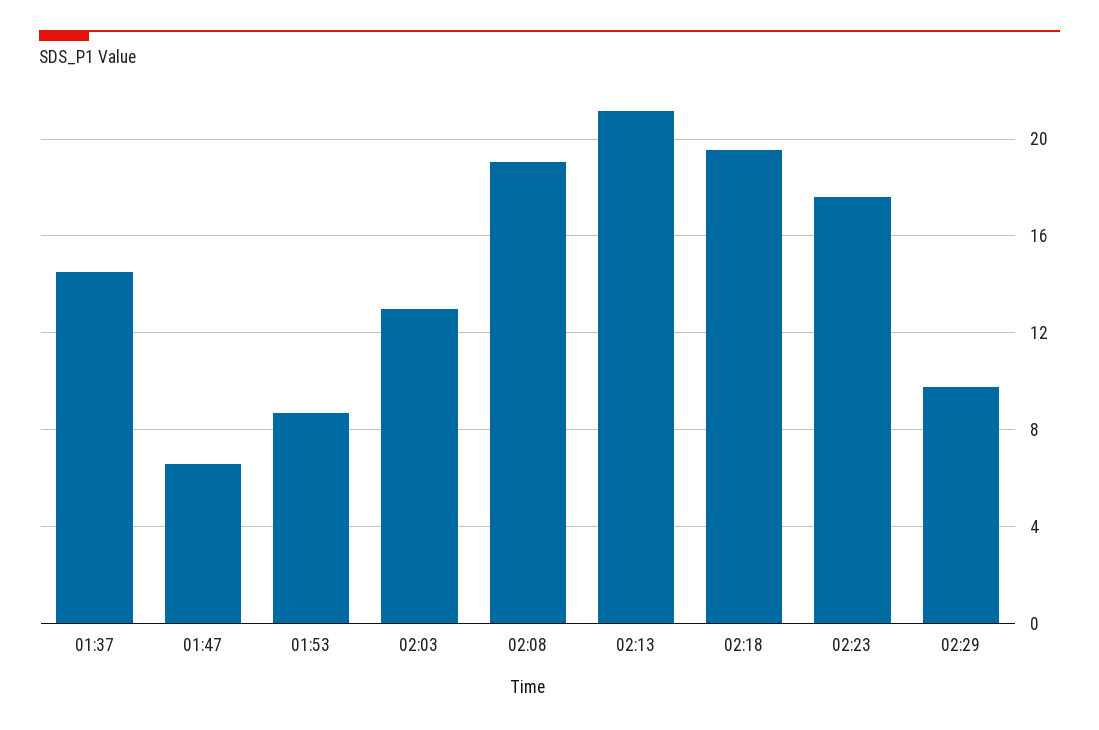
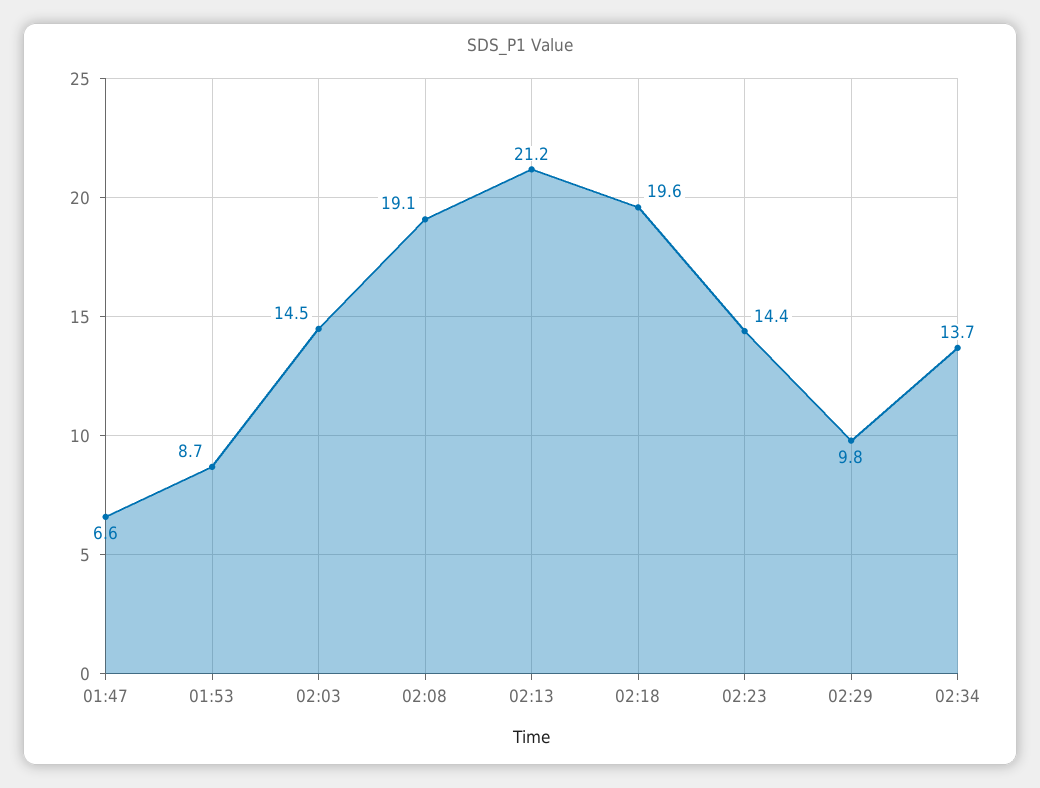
01:37: 14.5 -> none
02:03: 13 -> 14.5
02:23: 17.5 -> 14.4
02:34: none -> 13.7

